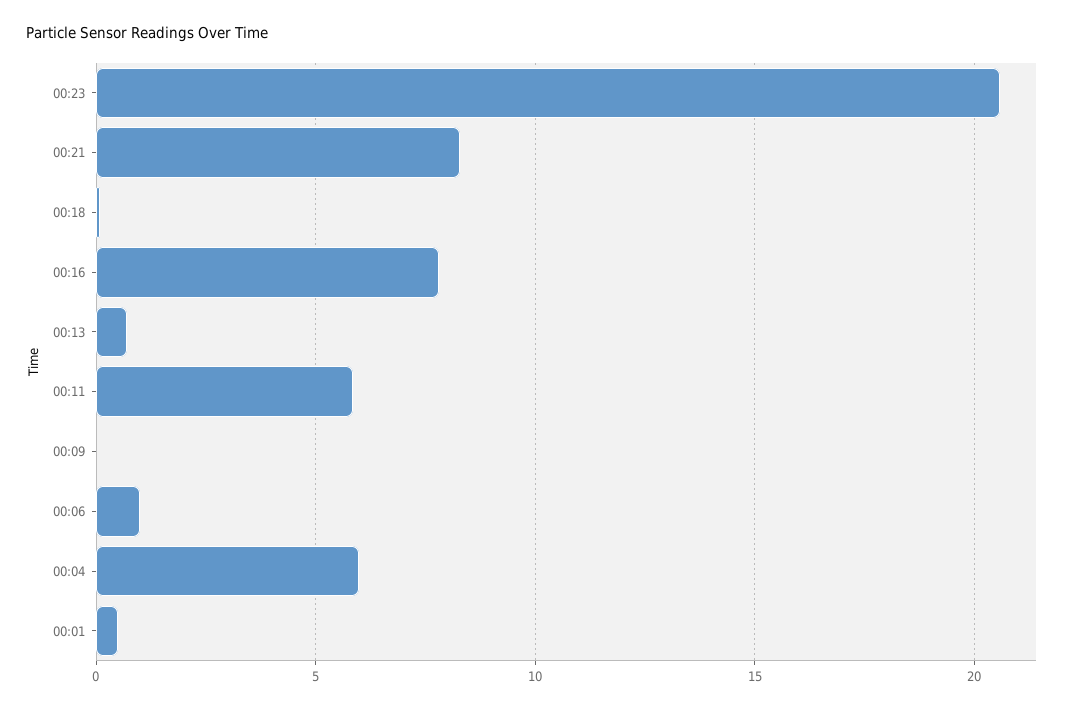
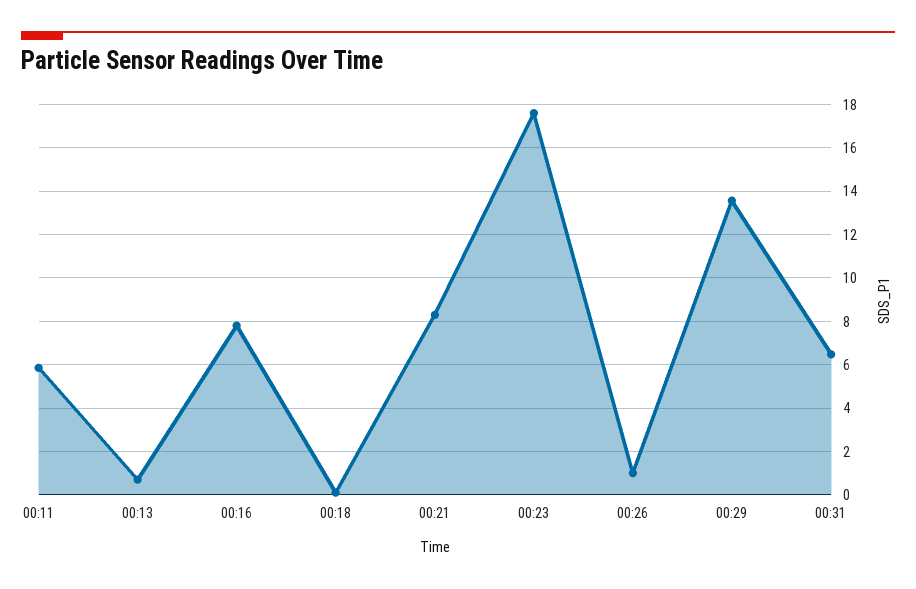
00:23: 20.5 -> 17.5
00:09: 0 -> none
00:06: 1 -> none
00:04: 6 -> none
00:01: 0.5 -> none
00:26: none -> 1
00:29: none -> 13.5
00:31: none -> 6.5

